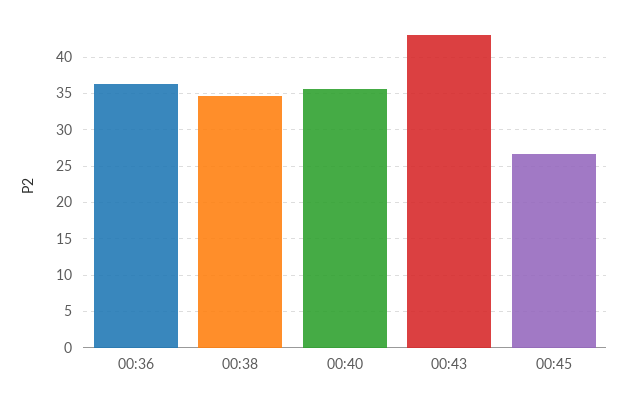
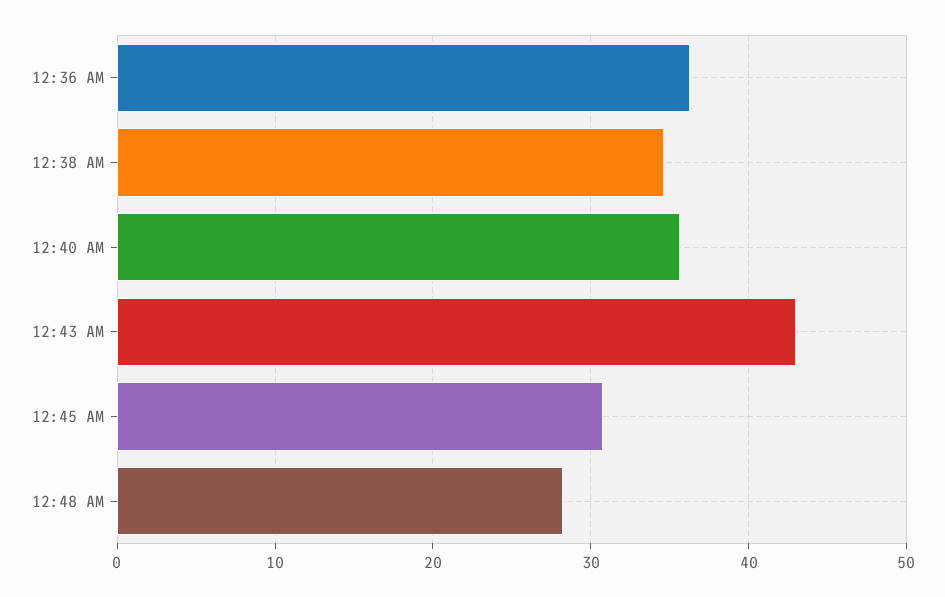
00:45: 27 -> 31
12:48 AM: none -> 28

